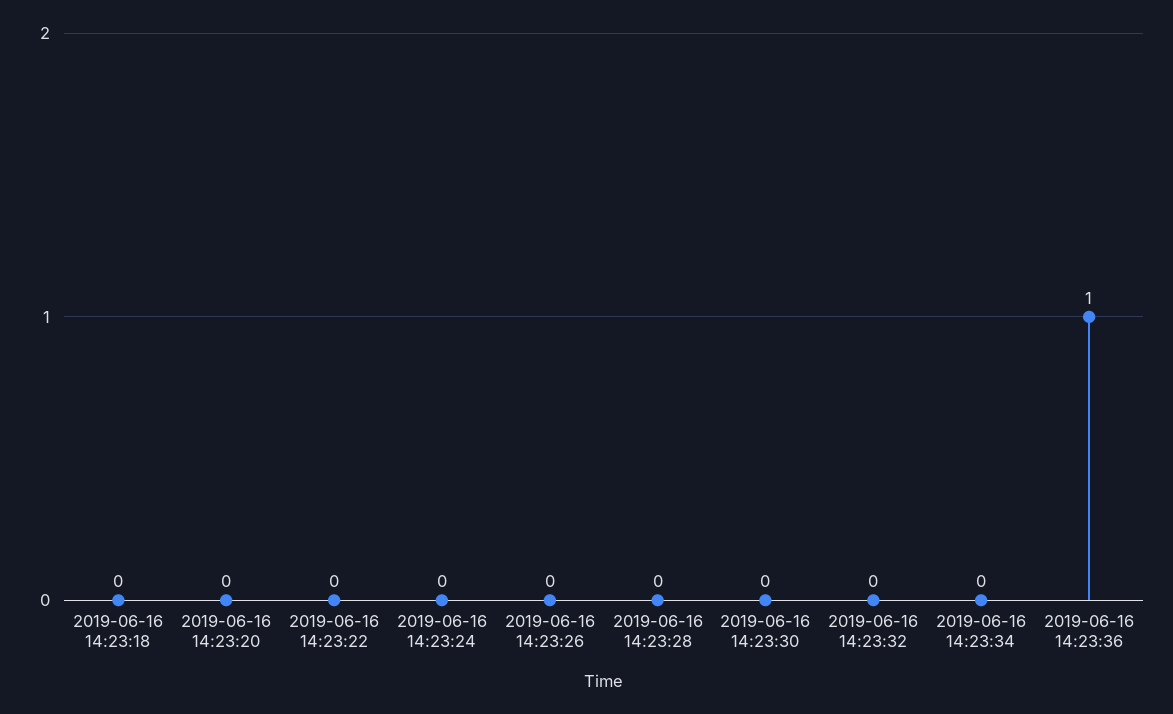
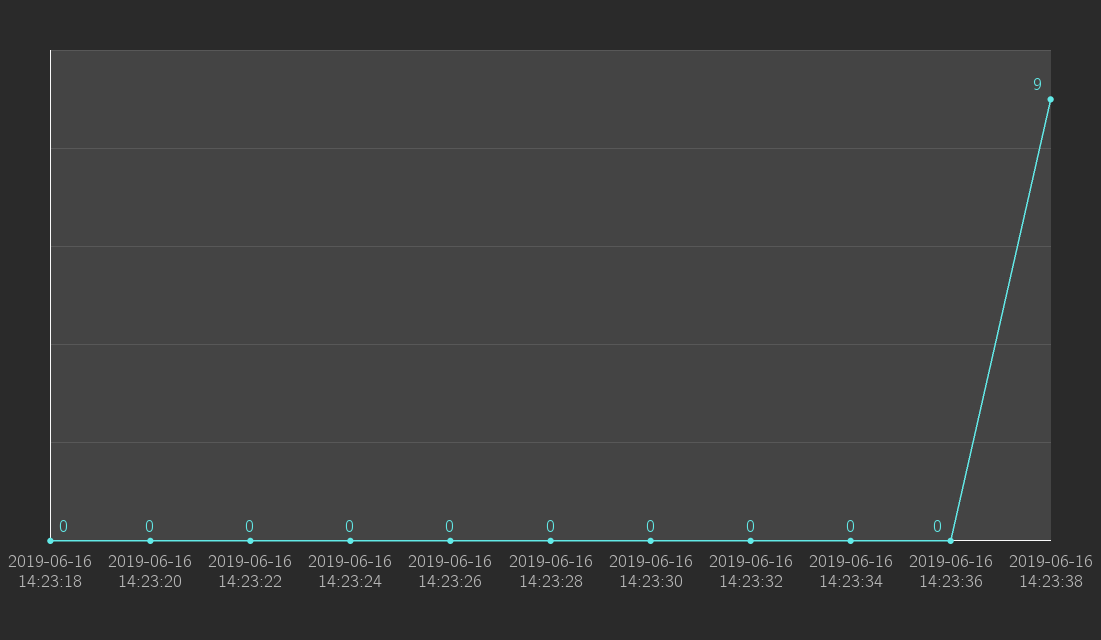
2019-06-16 14:23:36: 1 -> 0
2019-06-16 14:23:38: none -> 9

